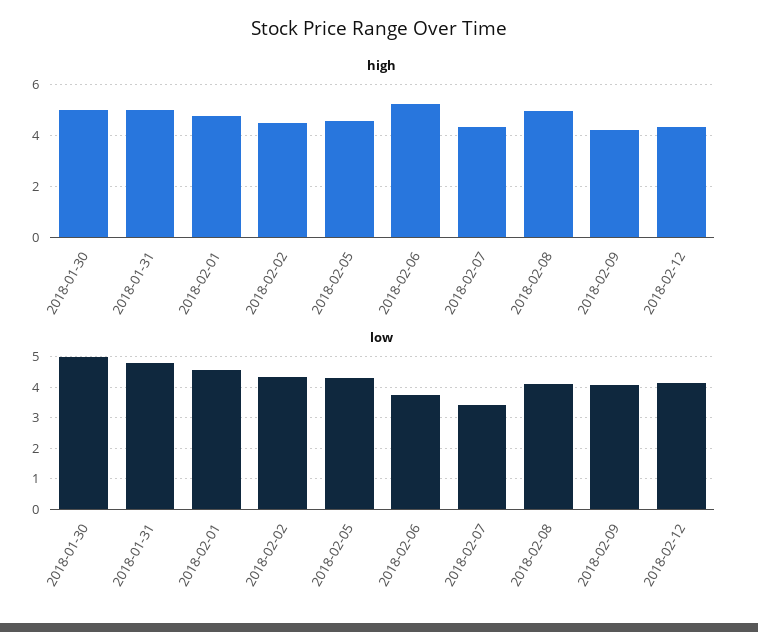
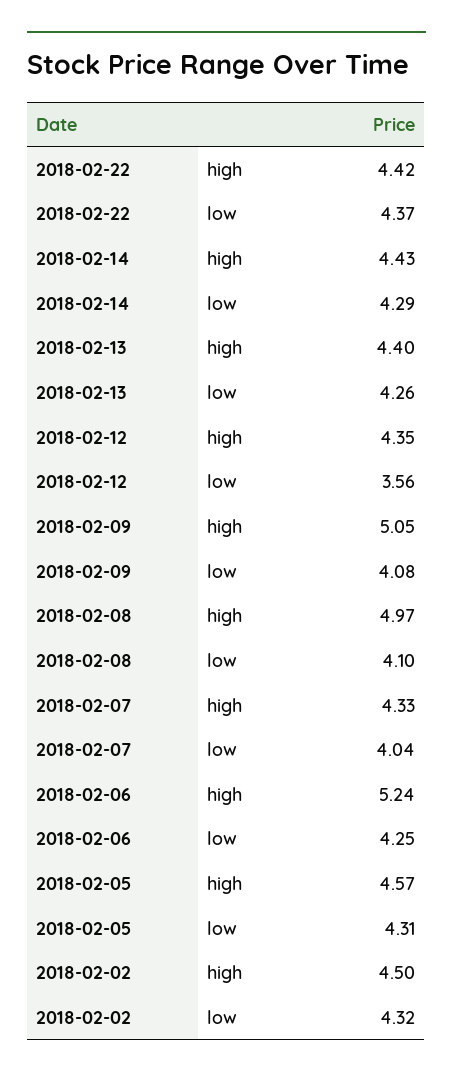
high, 2018-01-30: 5 -> none
high, 2018-01-31: 5 -> none
high, 2018-02-01: 4.75 -> none
high, 2018-02-09: 4.25 -> 5.05
low, 2018-01-30: 5 -> none
low, 2018-01-31: 4.8 -> none
low, 2018-02-01: 4.6 -> none
low, 2018-02-06: 3.8 -> 4.25
low, 2018-02-07: 3.4 -> 4.04
low, 2018-02-12: 4.2 -> 3.56
high, 2018-02-22: none -> 4.42
low, 2018-02-22: none -> 4.37
high, 2018-02-14: none -> 4.43
low, 2018-02-14: none -> 4.29
high, 2018-02-13: none -> 4.4
low, 2018-02-13: none -> 4.26

